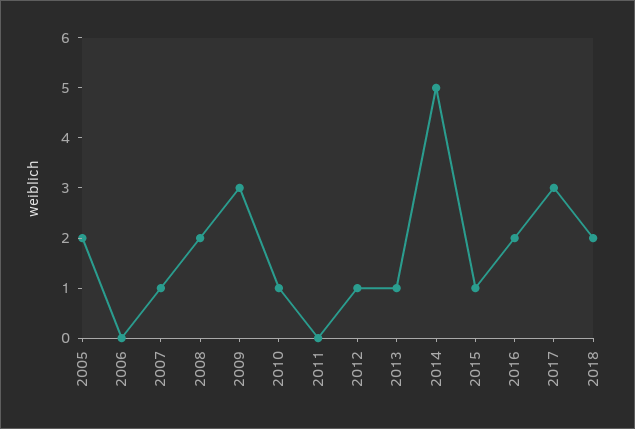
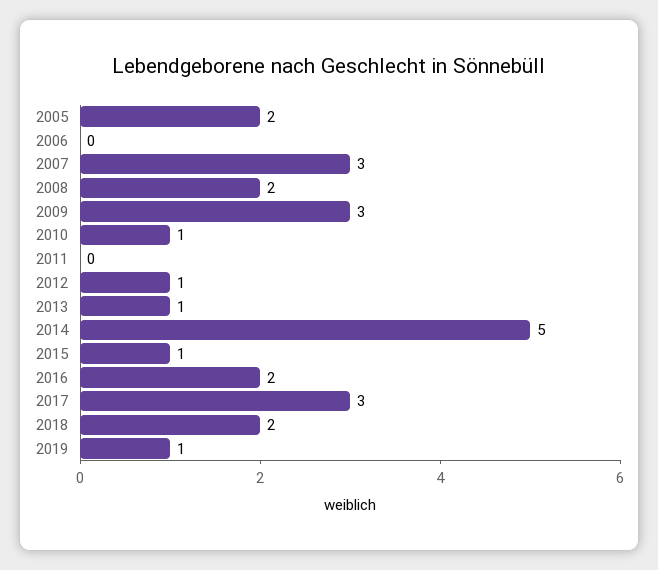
2007: 1 -> 3
2019: none -> 1

